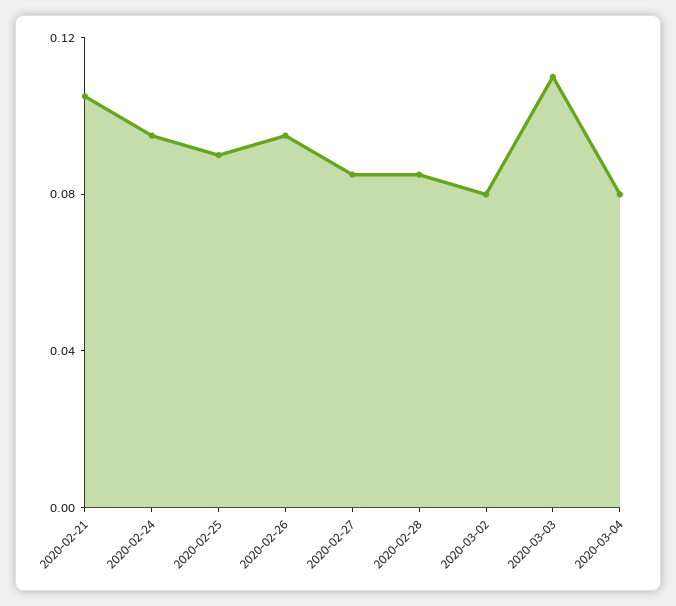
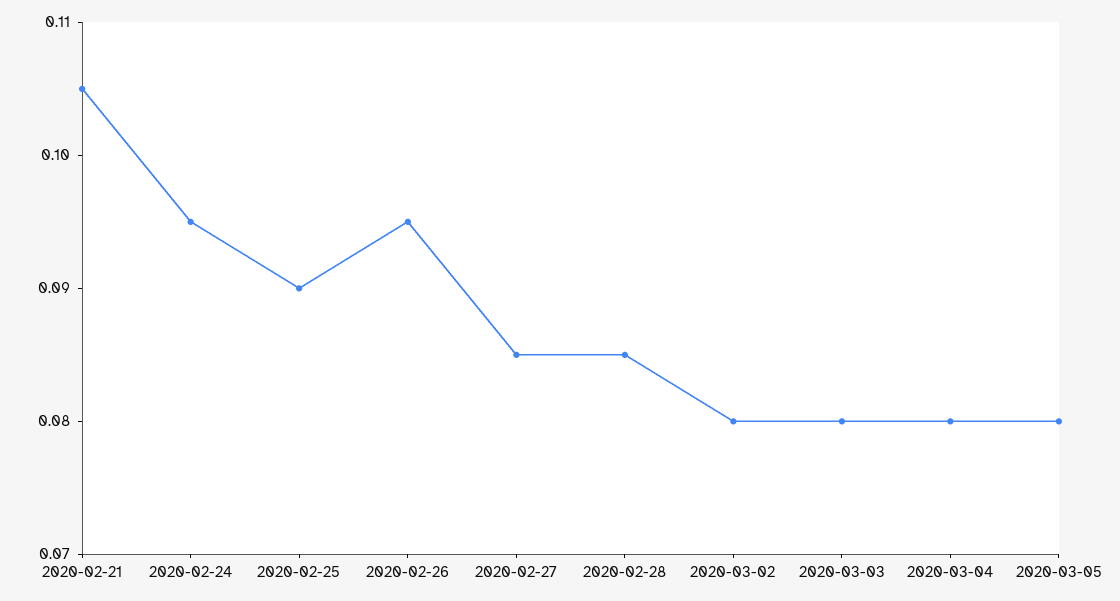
2020-03-03: 0.11 -> 0.08
2020-03-05: none -> 0.08

